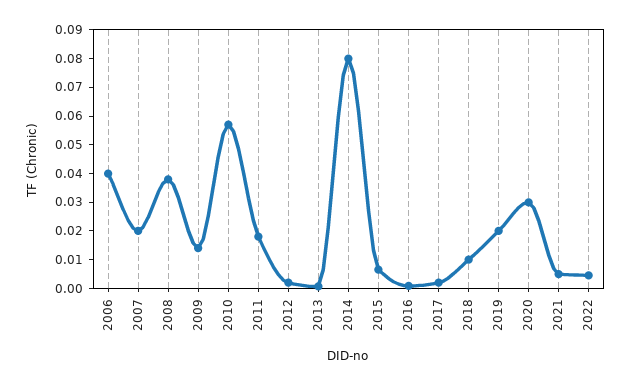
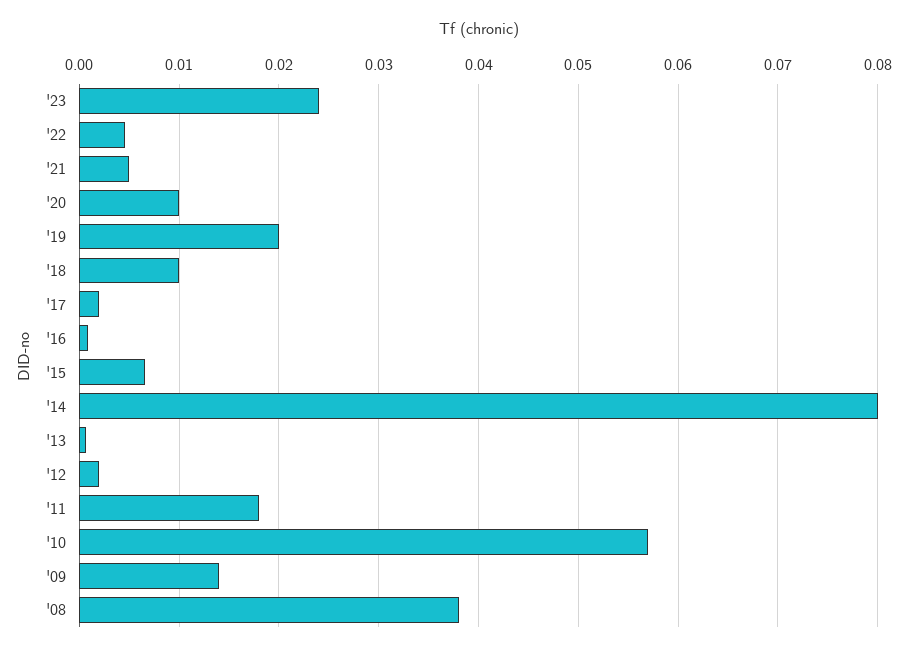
2006: 0.04 -> none
2007: 0.02 -> none
2020: 0.03 -> 0.01
'23: none -> 0.024

